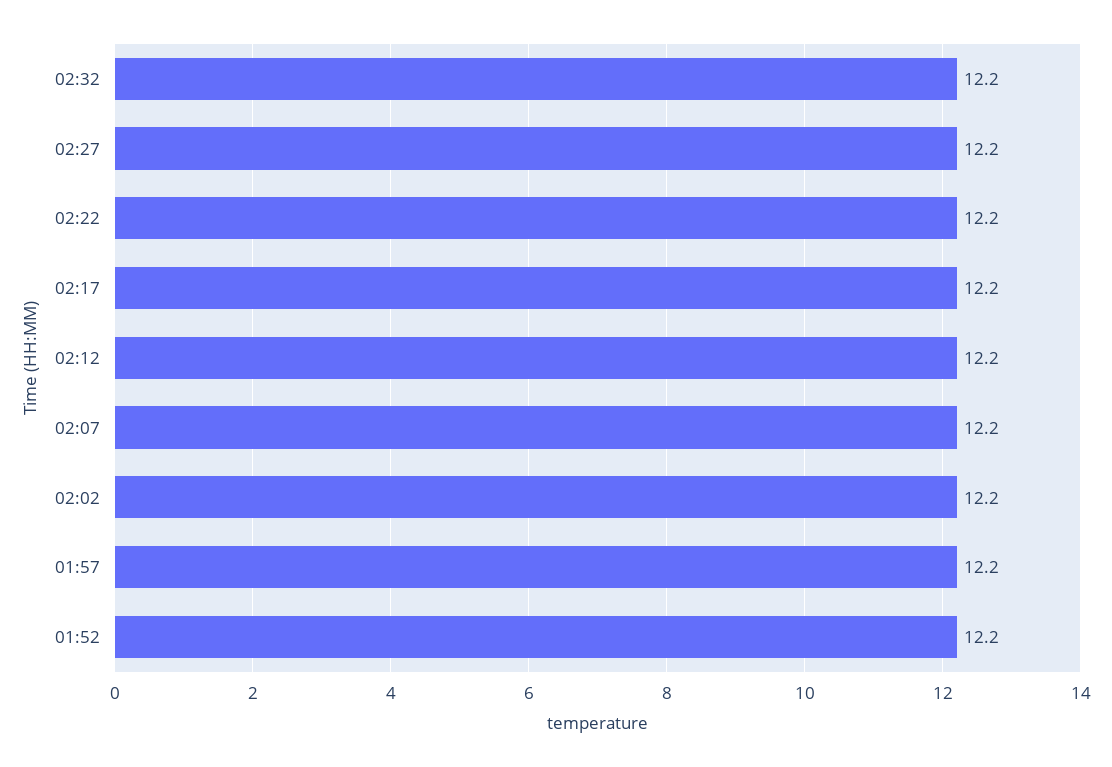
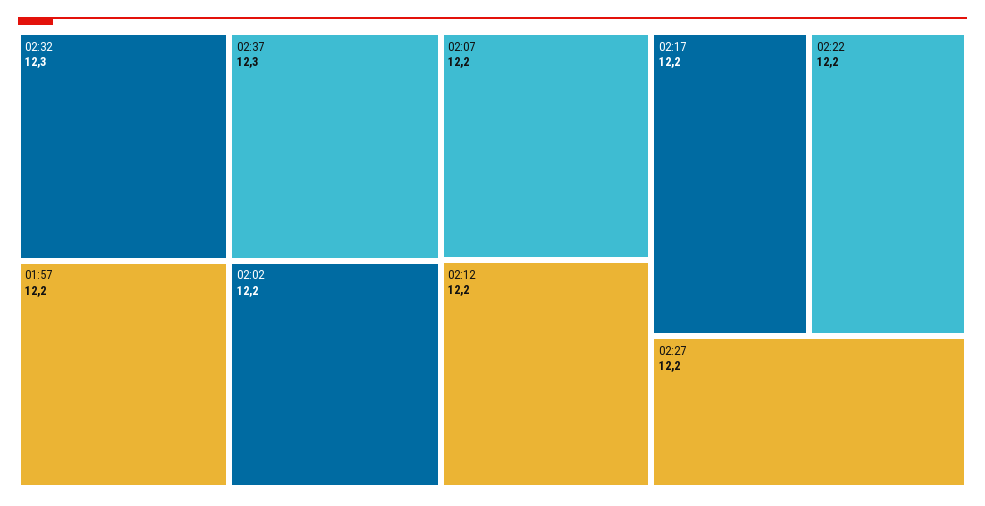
02:32: 12.2 -> 12.3
01:52: 12.2 -> none
02:37: none -> 12.3

